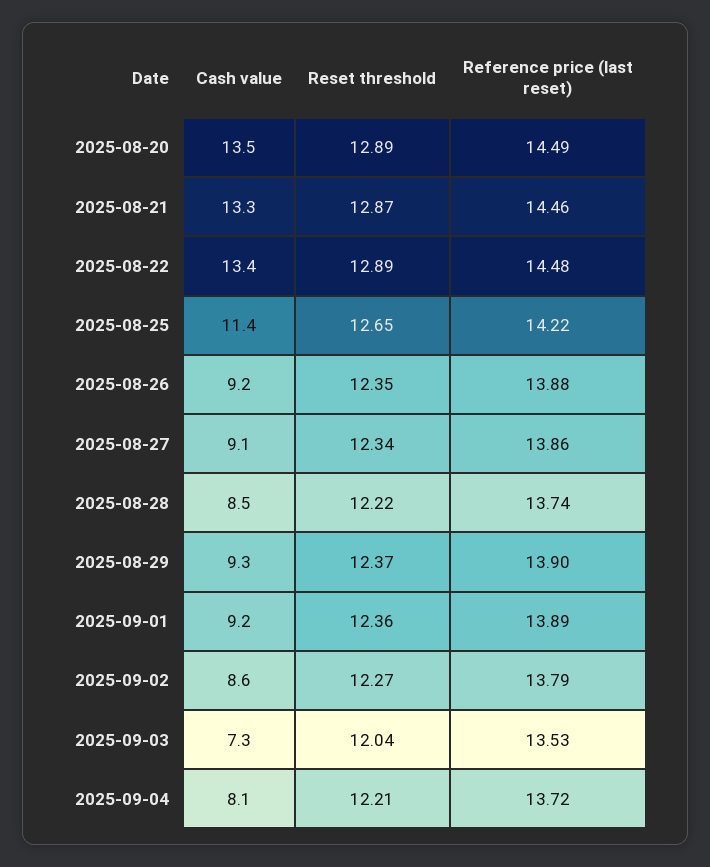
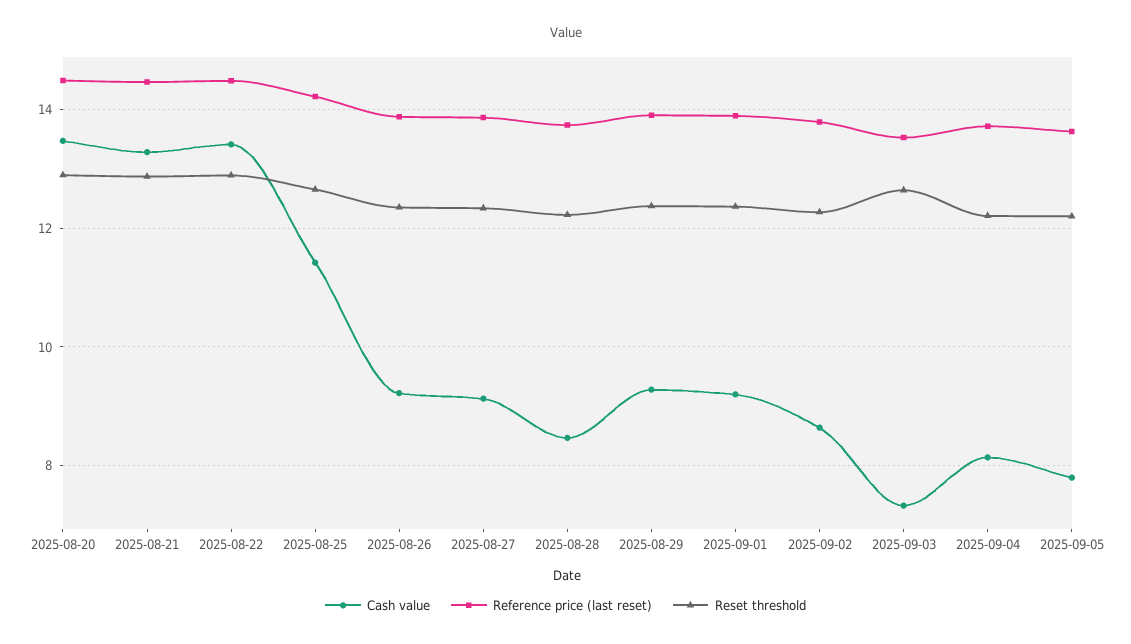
Reset threshold, 2025-09-03: 12.04 -> 12.6
Cash value, 2025-09-05: none -> 7.8
Reference price (last reset), 2025-09-05: none -> 13.6
Reset threshold, 2025-09-05: none -> 12.2

